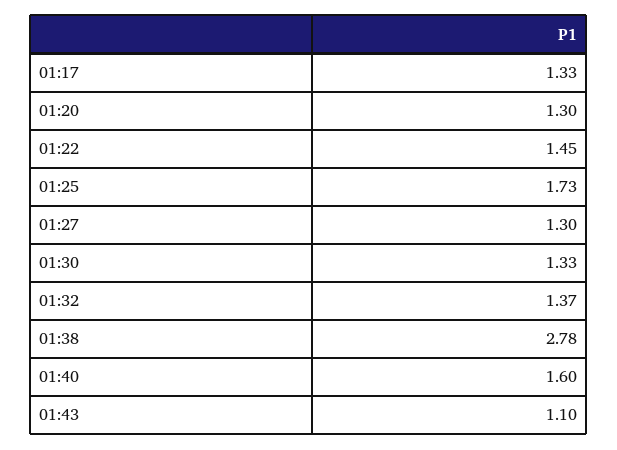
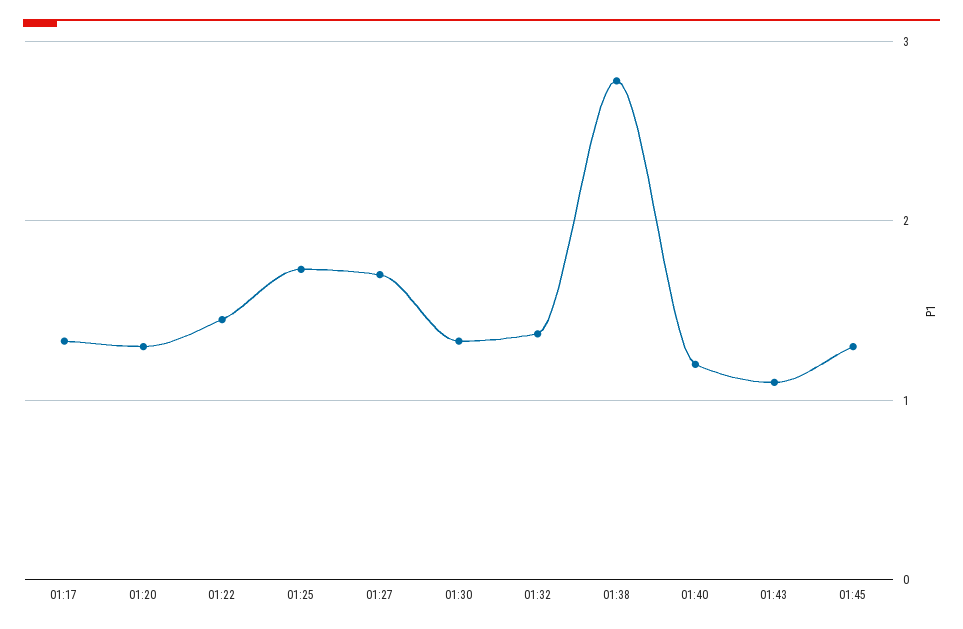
01:27: 1.3 -> 1.7
01:40: 1.6 -> 1.2
01:45: none -> 1.3

